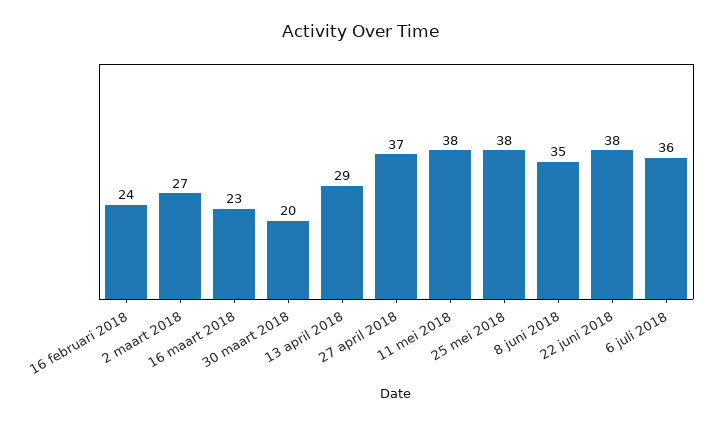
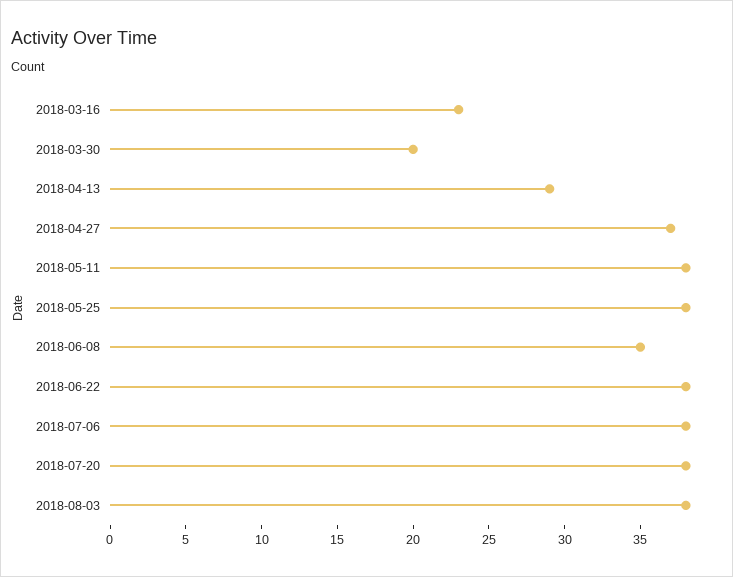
16 februari 2018: 24 -> none
2 maart 2018: 27 -> none
6 juli 2018: 36 -> 38
2018-07-20: none -> 38
2018-08-03: none -> 38

